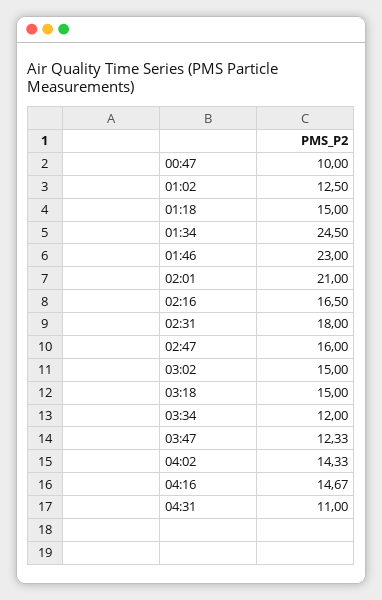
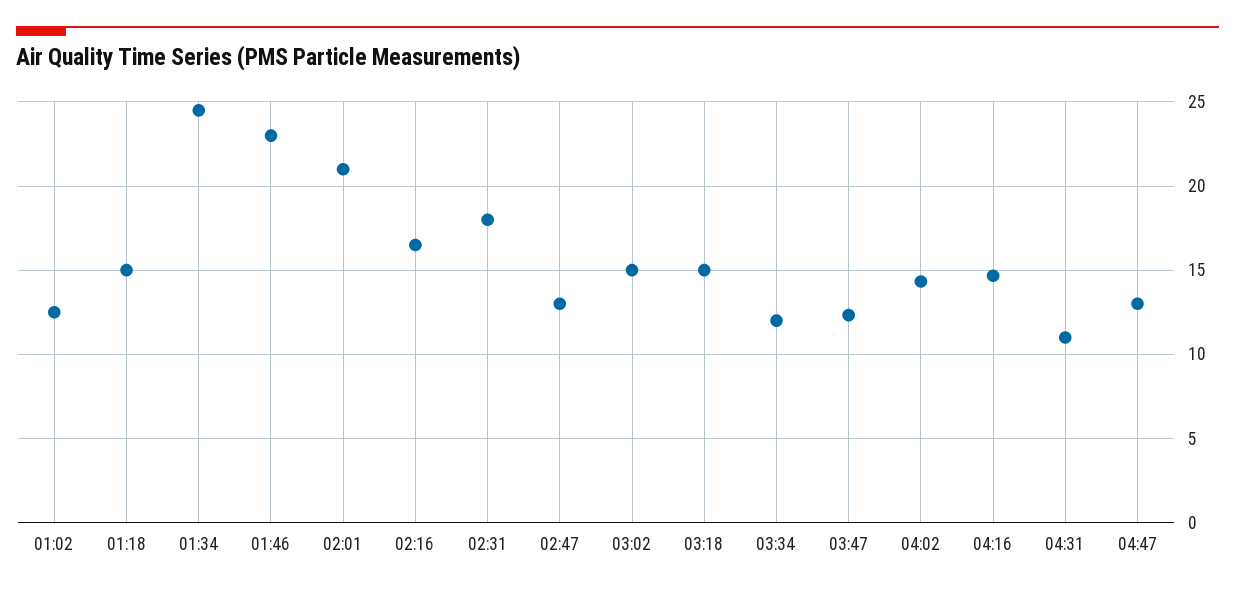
00:47: 10 -> none
02:47: 16 -> 13
04:47: none -> 13

